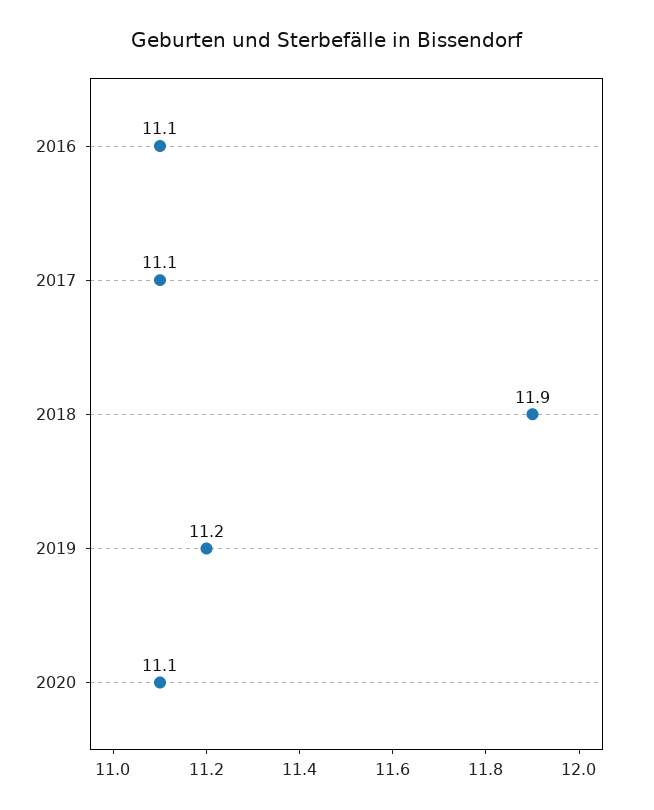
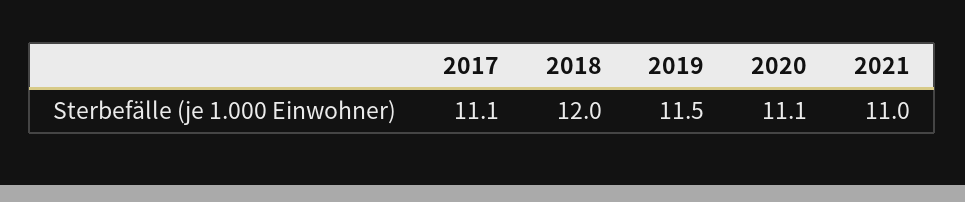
2016: 11.1 -> none
2018: 11.9 -> 12
2019: 11.2 -> 11.5
2021: none -> 11

